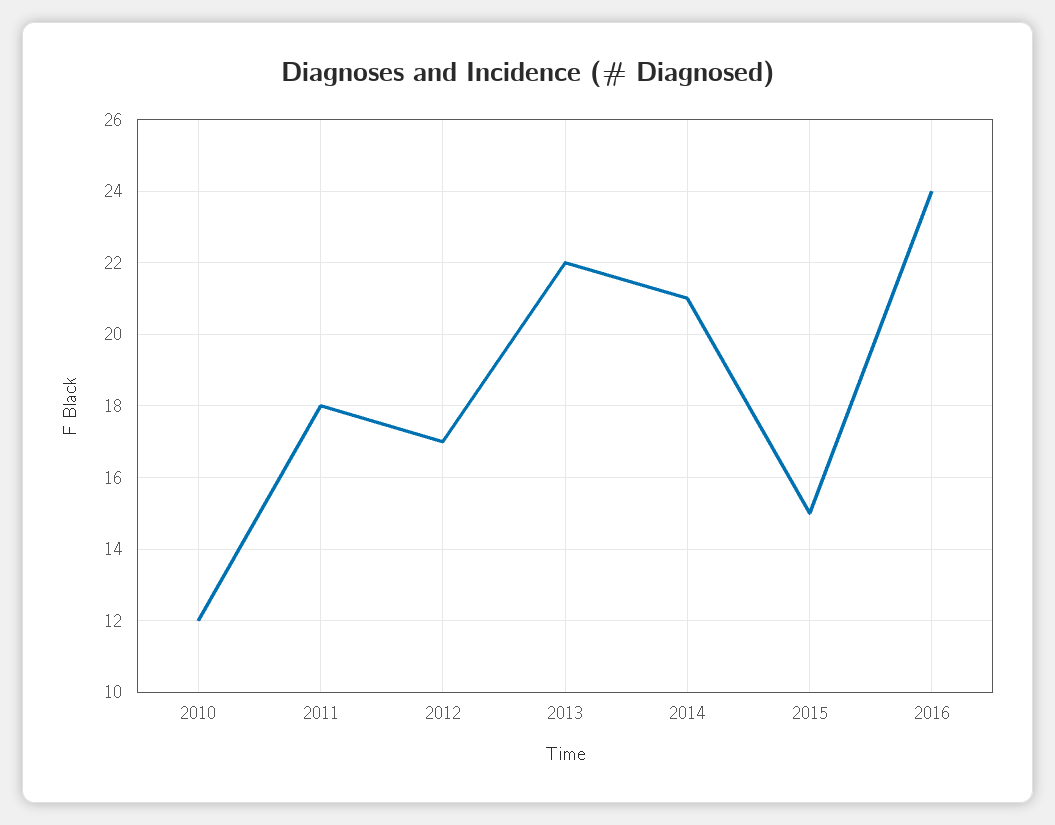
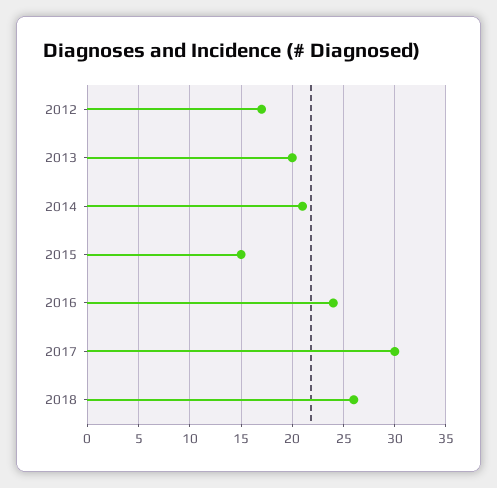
2010: 12 -> none
2011: 18 -> none
2013: 22 -> 20
2017: none -> 30
2018: none -> 26

